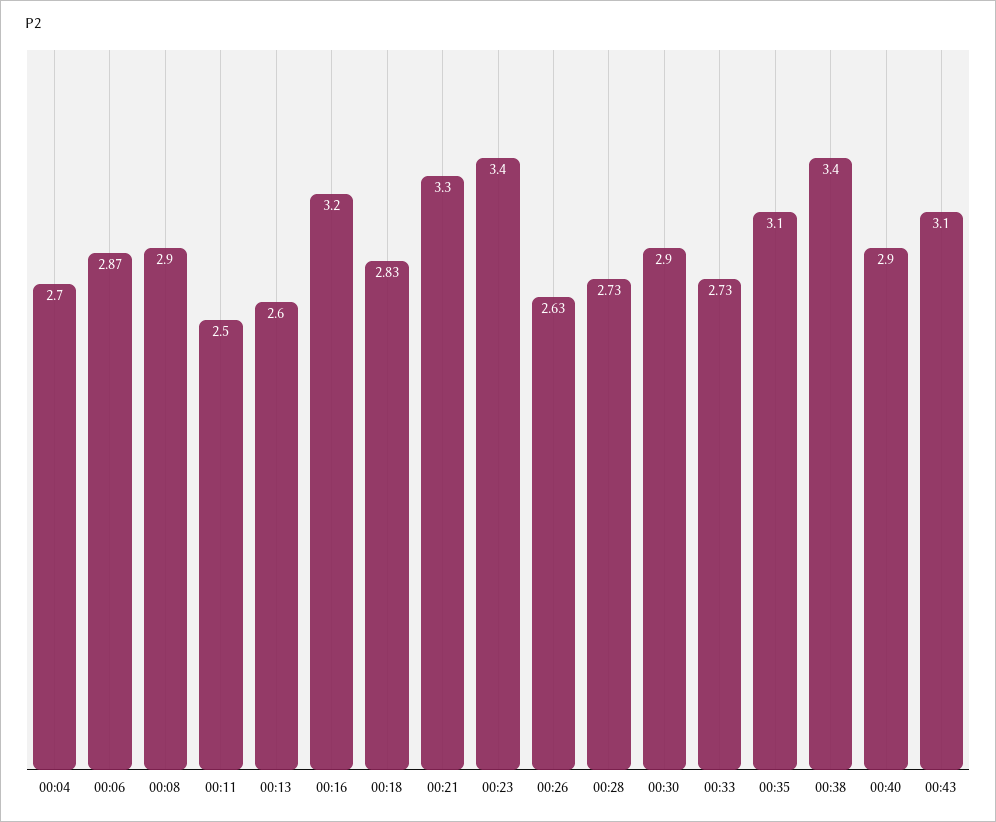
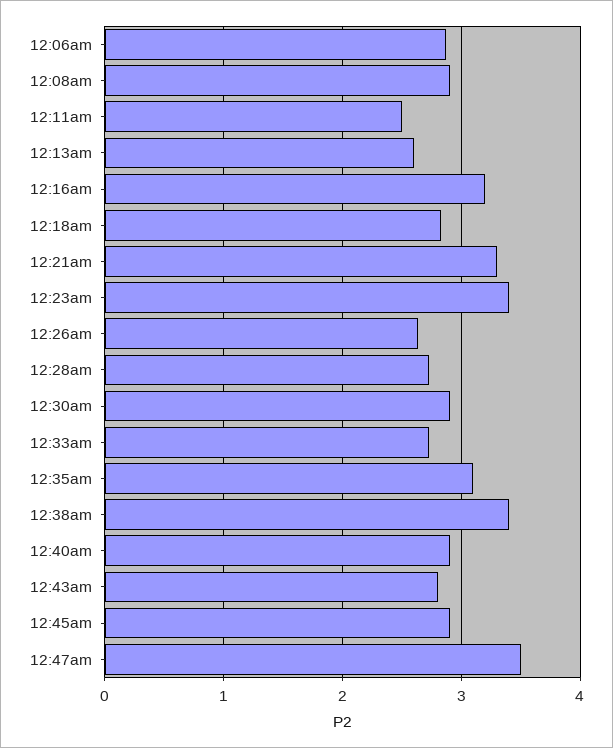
00:04: 2.7 -> none
00:43: 3.1 -> 2.8
12:45am: none -> 2.9
12:47am: none -> 3.5

